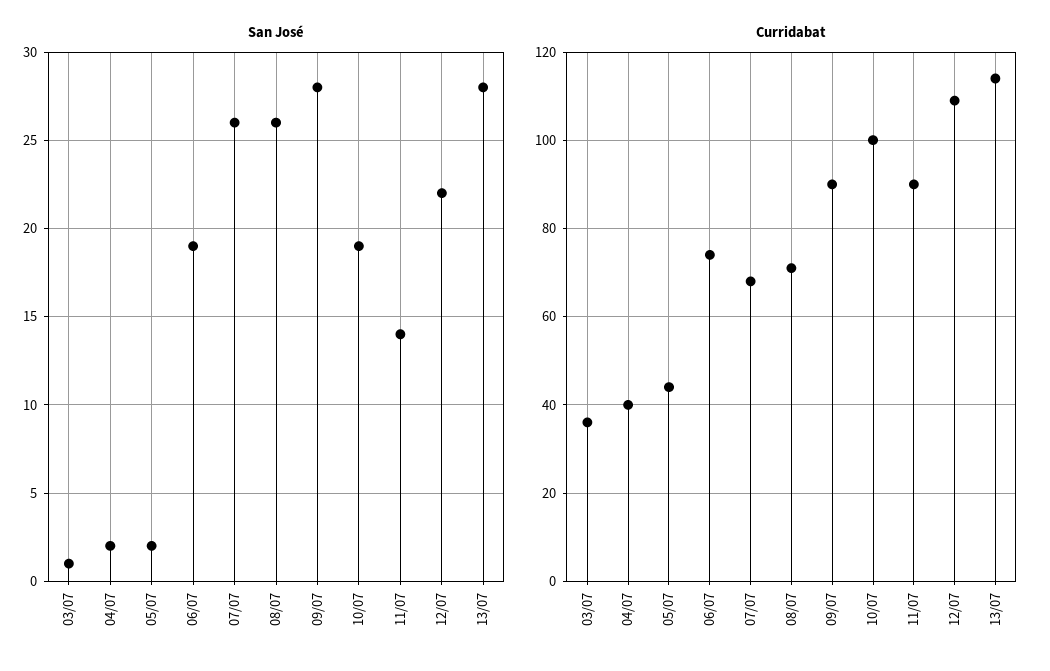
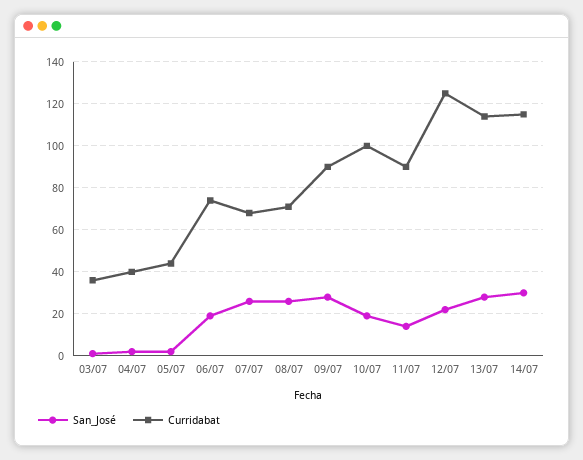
Curridabat, 12/07: 110 -> 125
San José, 14/07: none -> 30
Curridabat, 14/07: none -> 115

